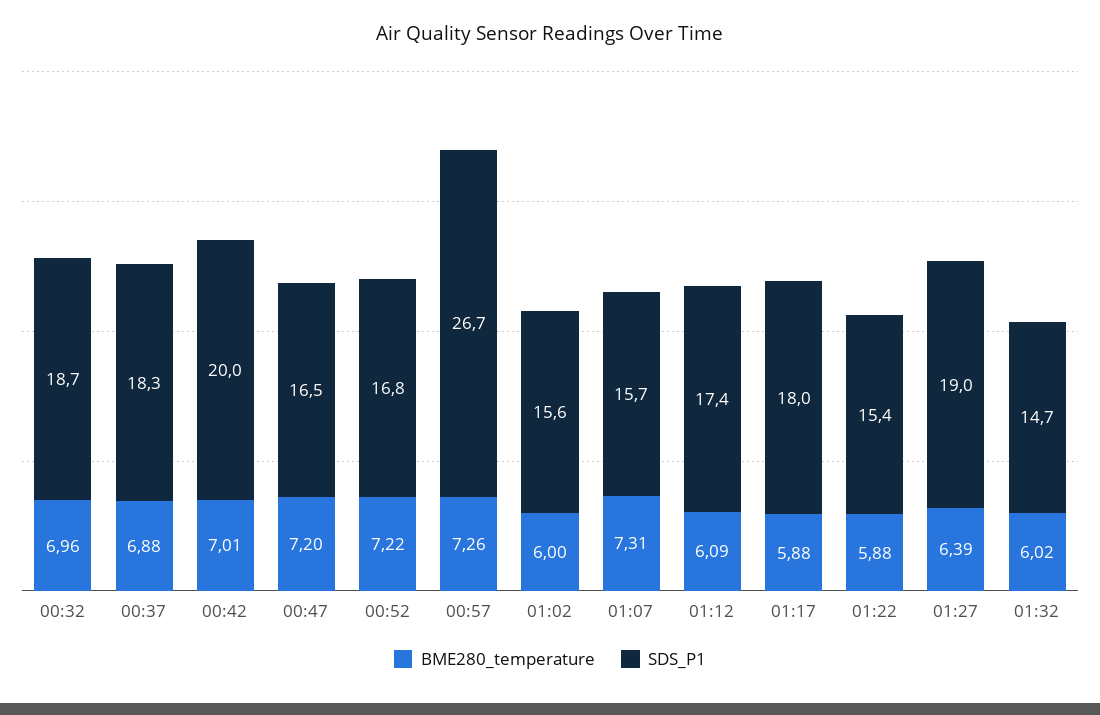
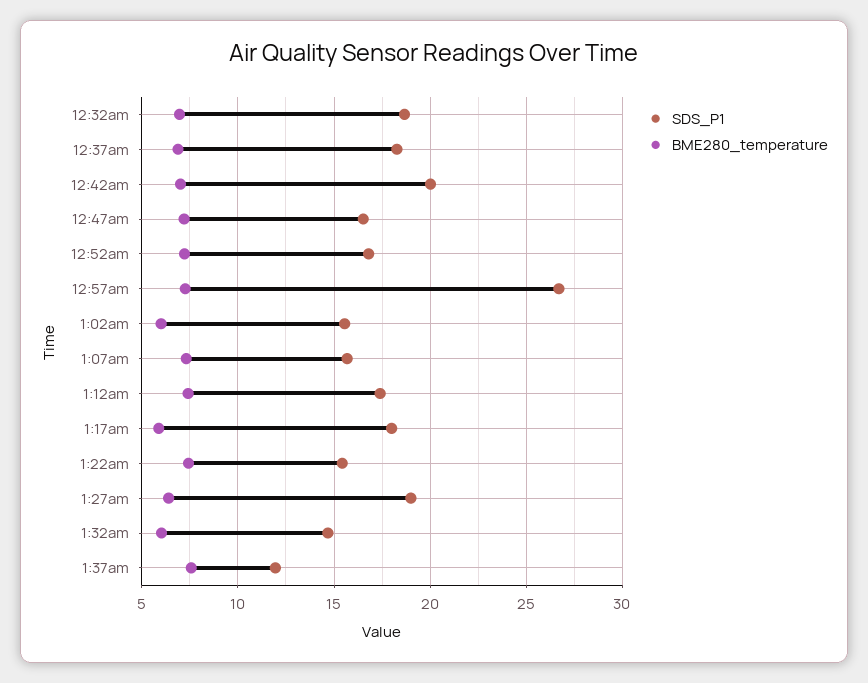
BME280_temperature, 01:12: 6.09 -> 7.5
BME280_temperature, 01:22: 5.88 -> 7.5
SDS_P1, 1:37am: none -> 12
BME280_temperature, 1:37am: none -> 7.5

